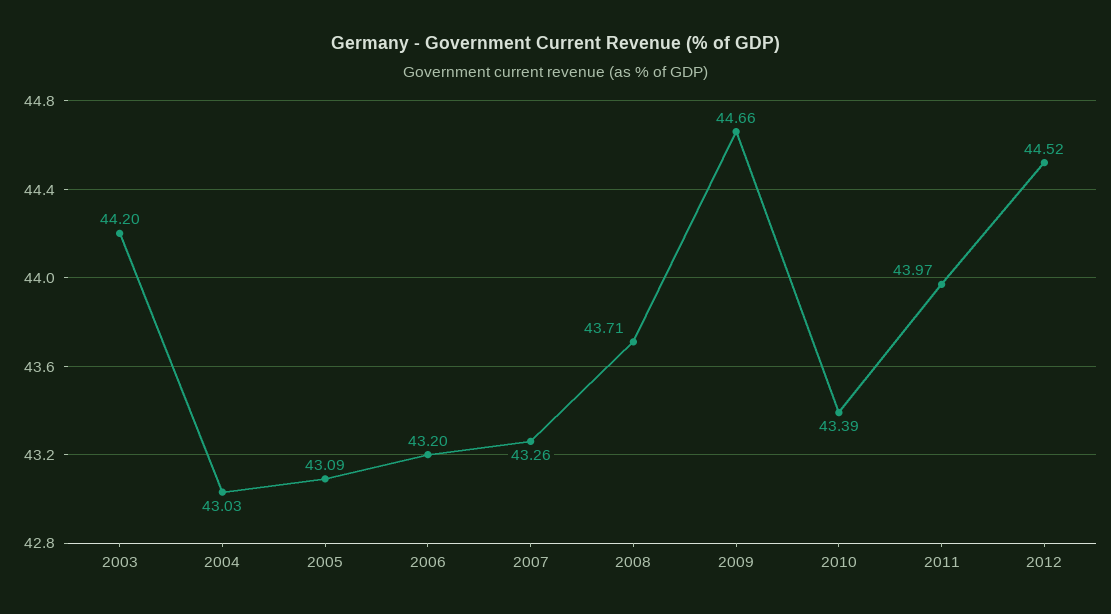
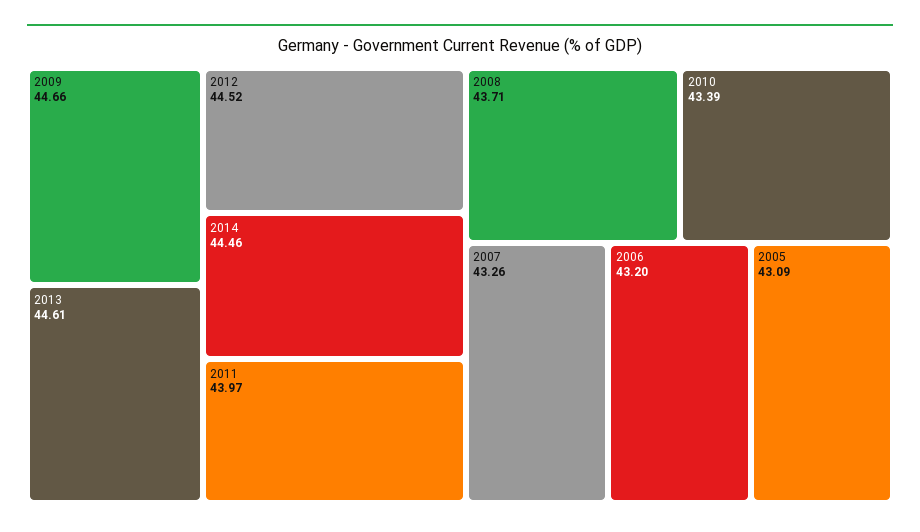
2003: 44.2 -> none
2004: 43.03 -> none
2013: none -> 44.61
2014: none -> 44.46

